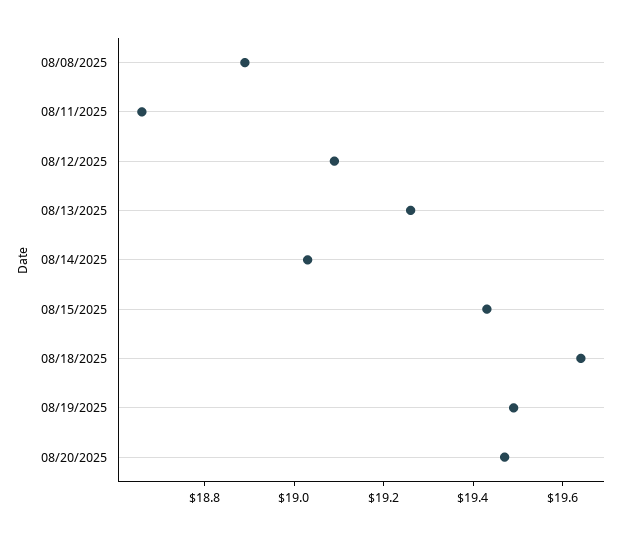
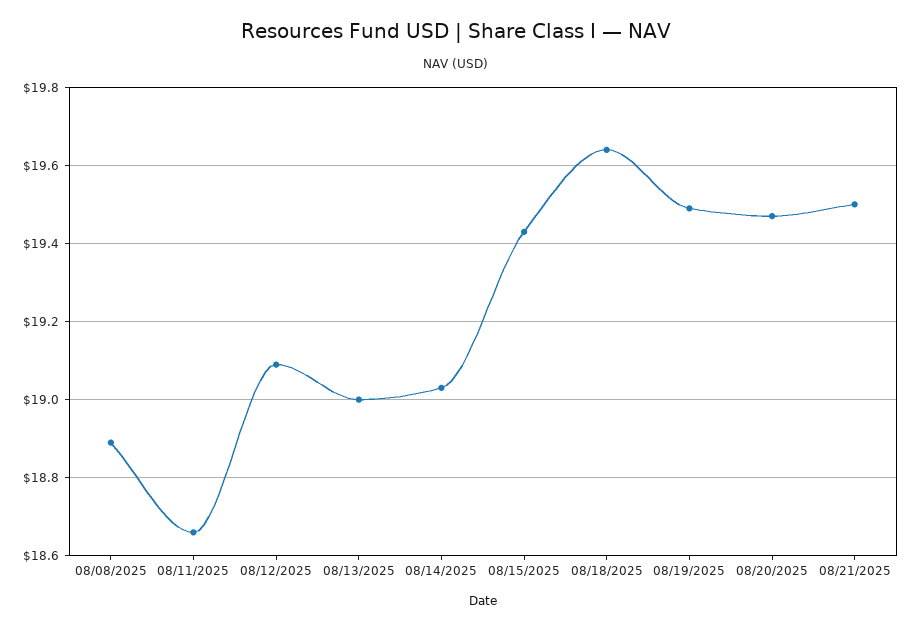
08/13/2025: 19.25 -> 19
08/21/2025: none -> 19.5

